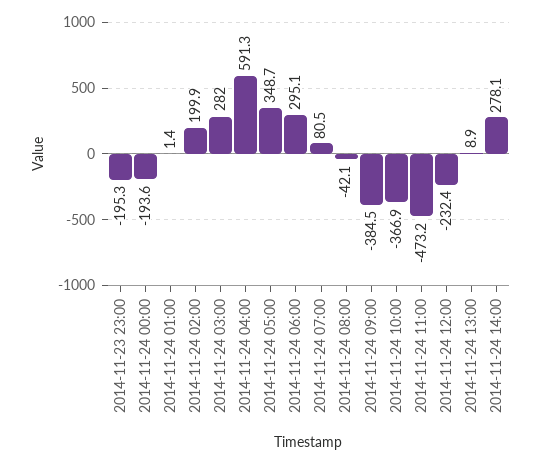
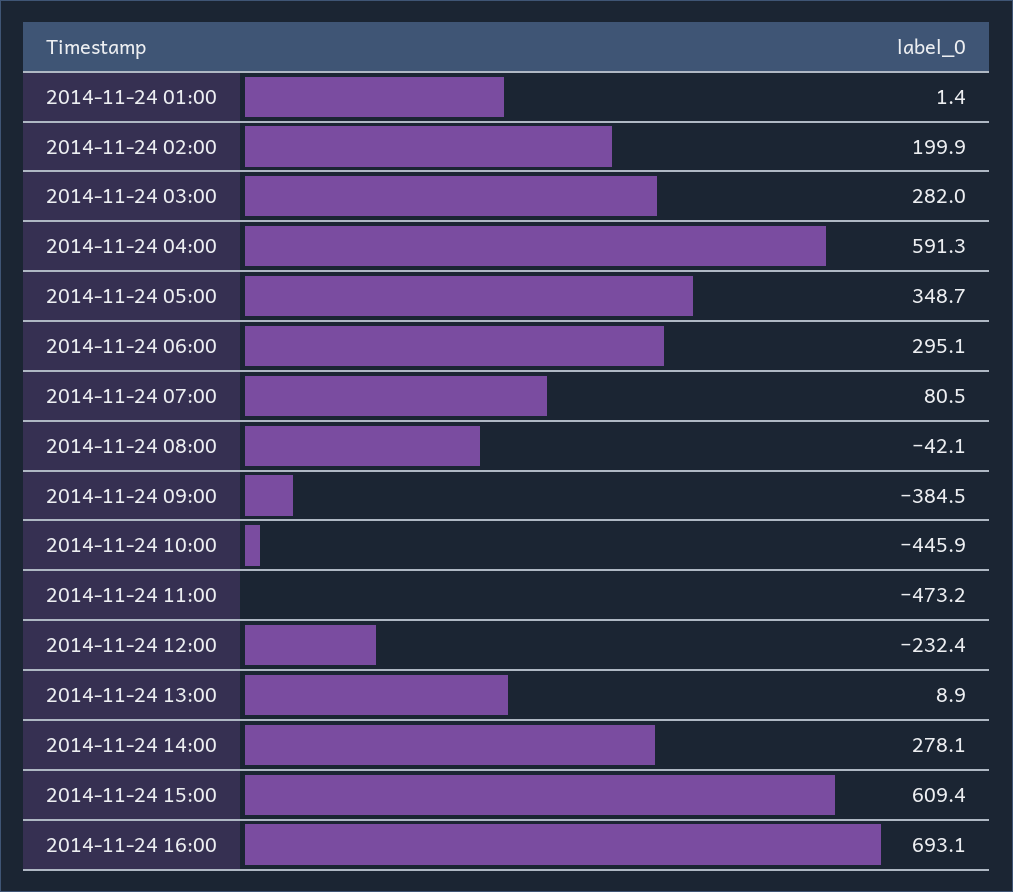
2014-11-23 23:00: -195.3 -> none
2014-11-24 00:00: -193.6 -> none
2014-11-24 10:00: -366.9 -> -445.9
2014-11-24 15:00: none -> 609.4
2014-11-24 16:00: none -> 693.1

